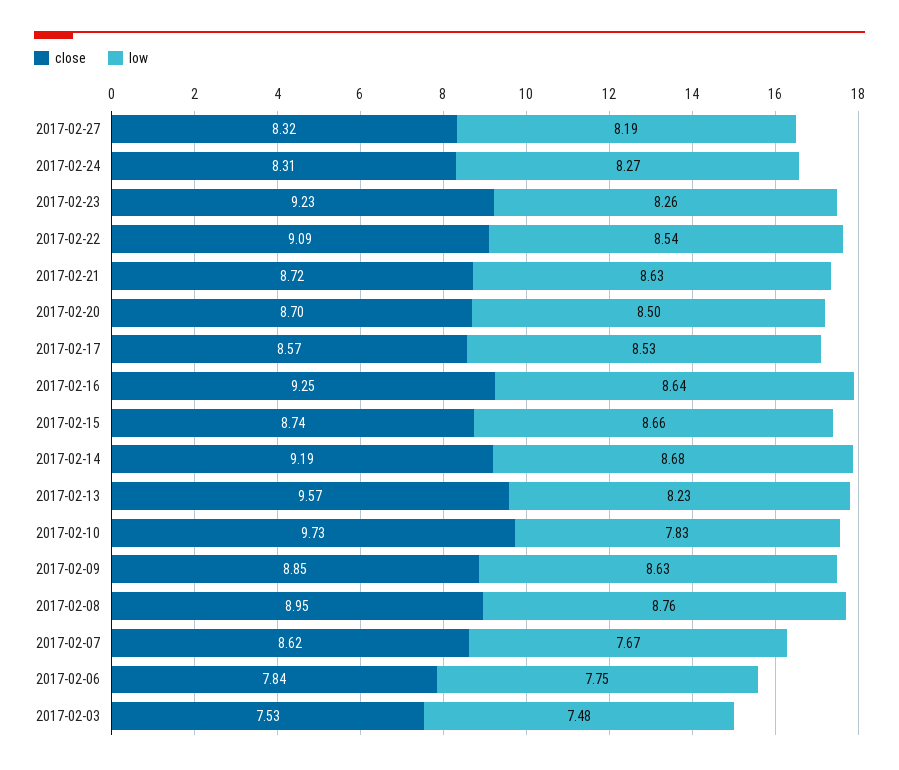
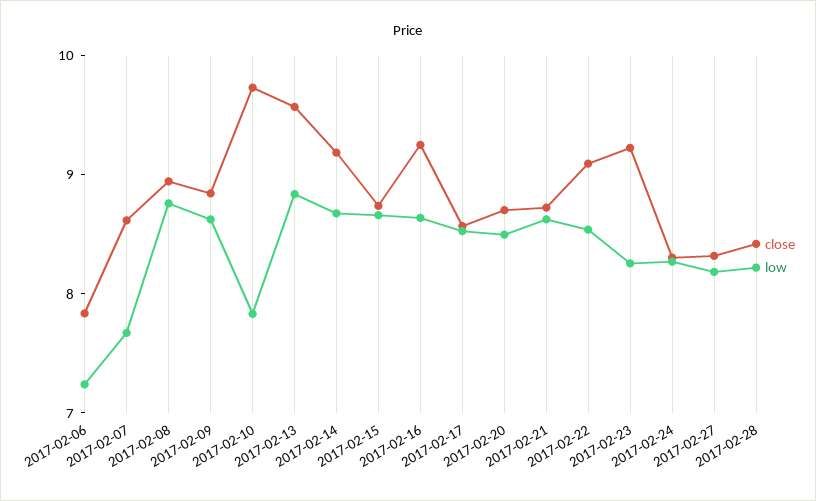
low, 2017-02-13: 8.23 -> 8.8
low, 2017-02-06: 7.75 -> 7.2
close, 2017-02-03: 7.53 -> none
low, 2017-02-03: 7.48 -> none
close, 2017-02-28: none -> 8.4
low, 2017-02-28: none -> 8.2

